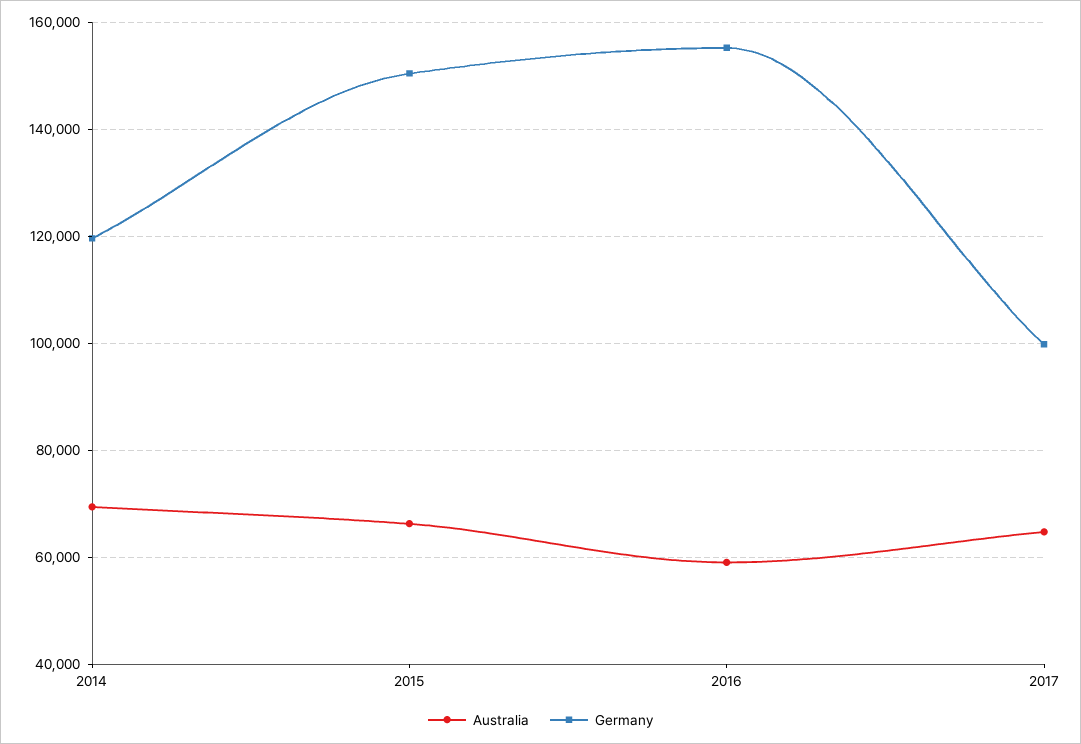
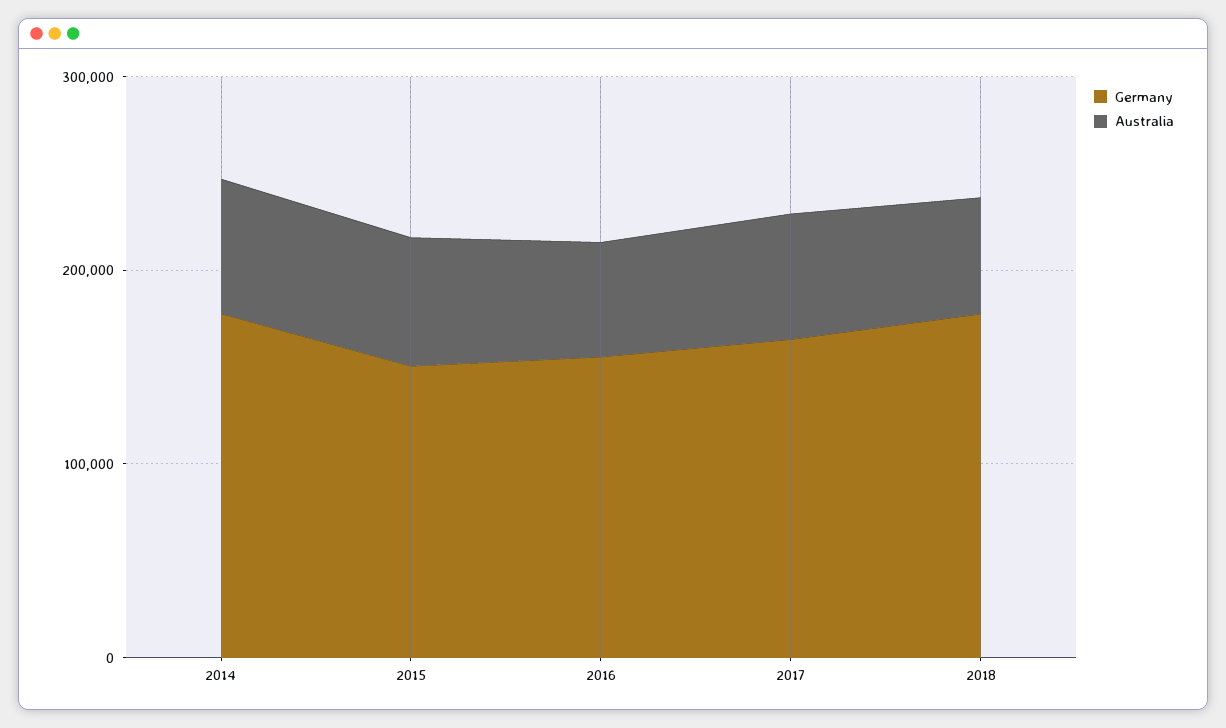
Germany, 2014: 120000 -> 180000
Germany, 2017: 100000 -> 160000
Germany, 2018: none -> 180000
Australia, 2018: none -> 60000

